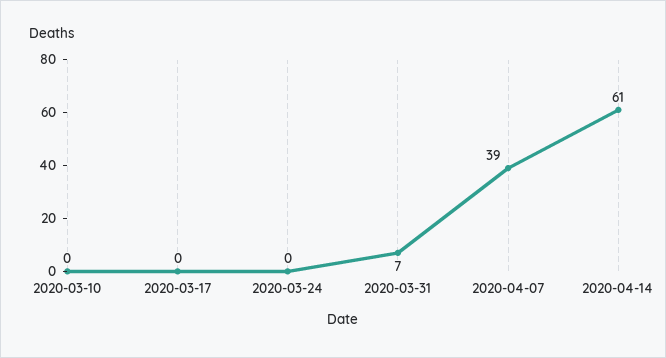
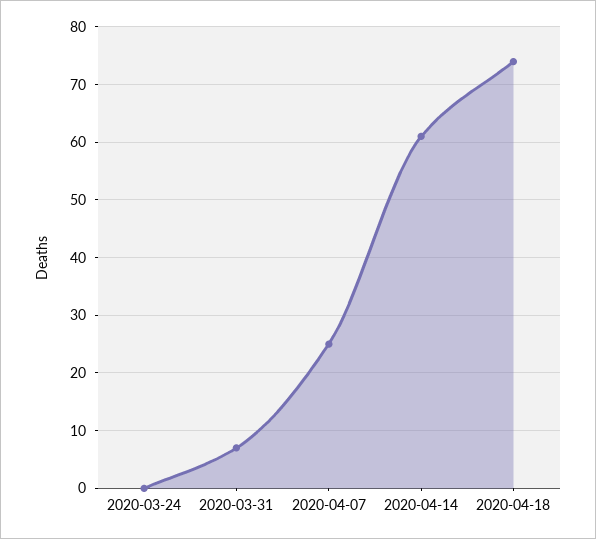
2020-03-10: 0 -> none
2020-03-17: 0 -> none
2020-04-07: 39 -> 25
2020-04-18: none -> 75

